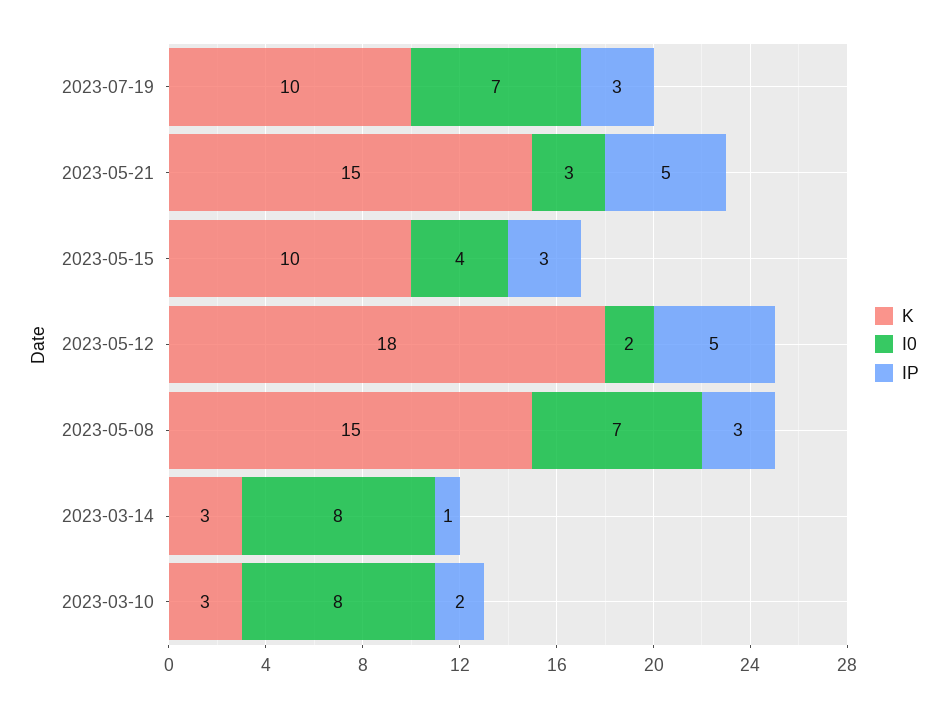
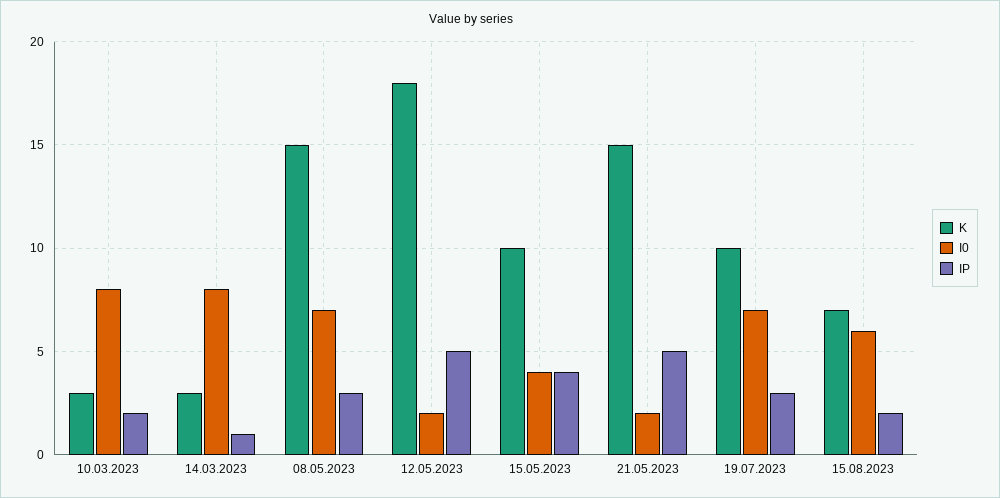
I0, 2023-05-21: 3 -> 2
IP, 2023-05-15: 3 -> 4
K, 15.08.2023: none -> 7
I0, 15.08.2023: none -> 6
IP, 15.08.2023: none -> 2

